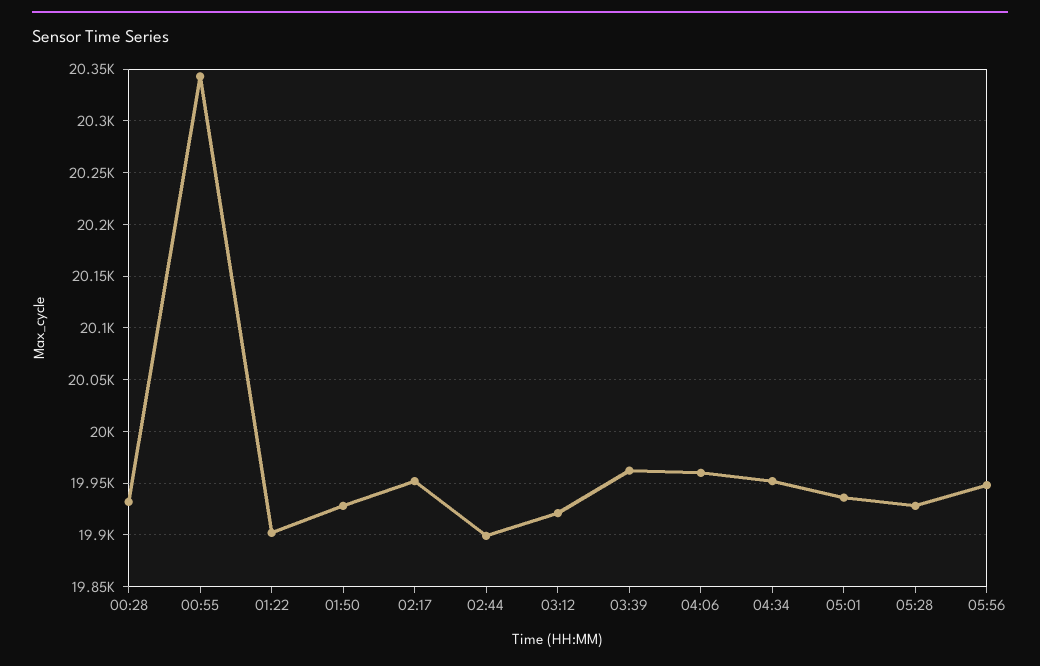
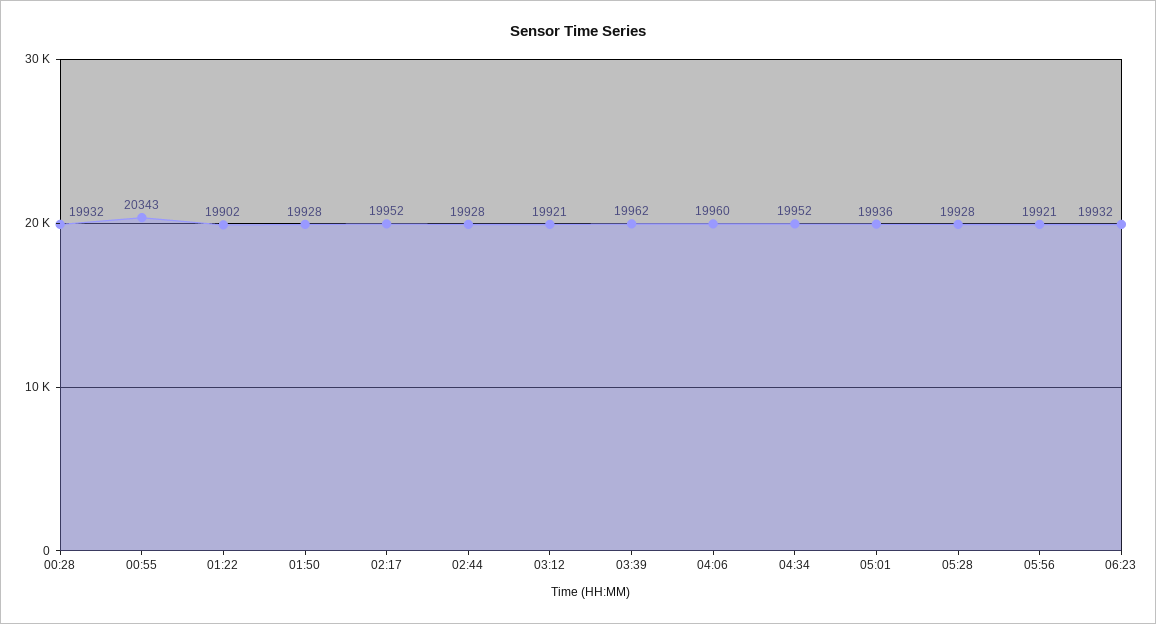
02:44: 19900 -> 19928
05:56: 19950 -> 19921
06:23: none -> 19932

